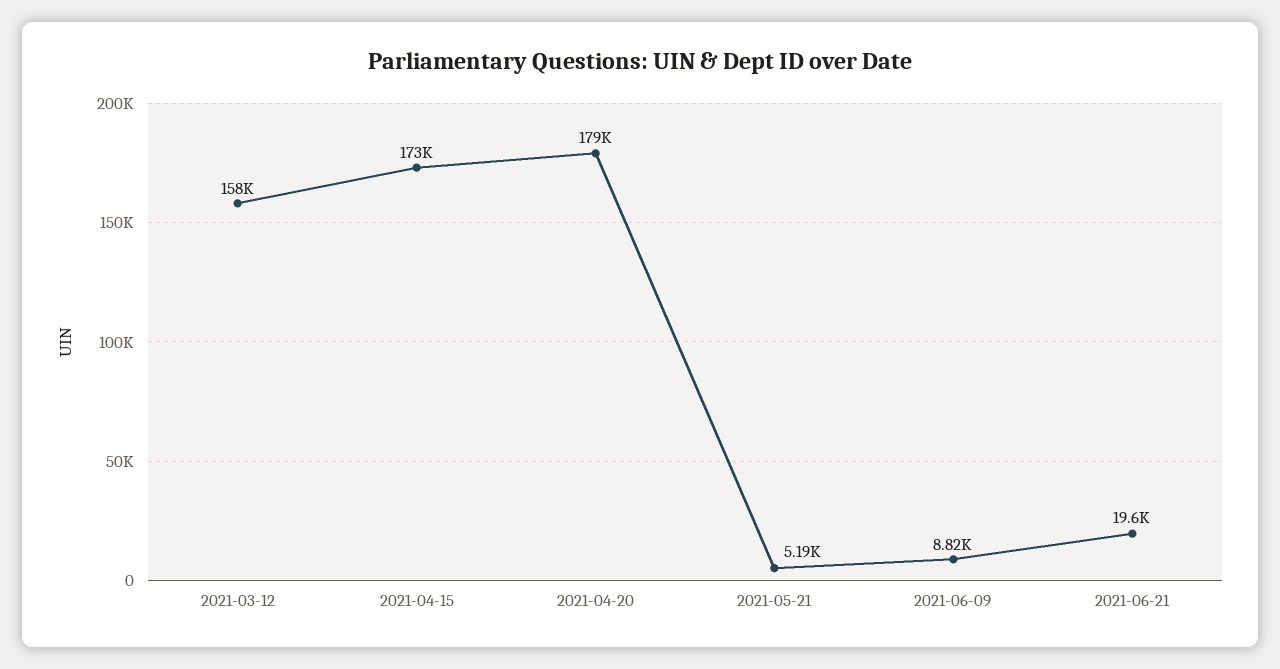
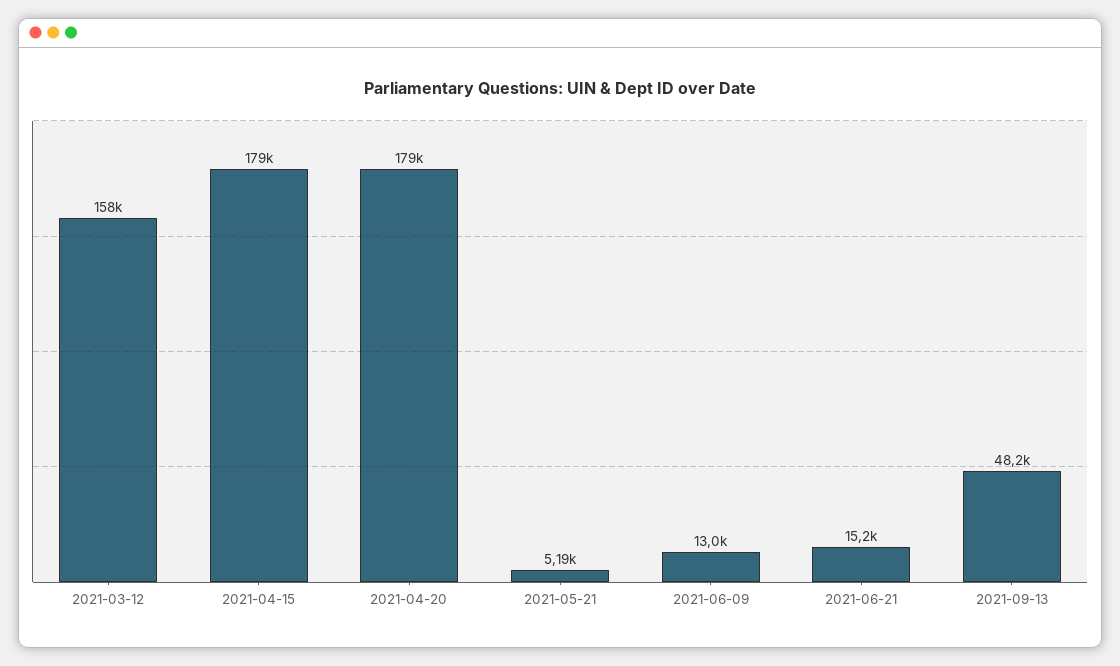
2021-04-15: 173000 -> 179000
2021-06-09: 8820 -> 13000
2021-06-21: 19600 -> 15200
2021-09-13: none -> 48200

